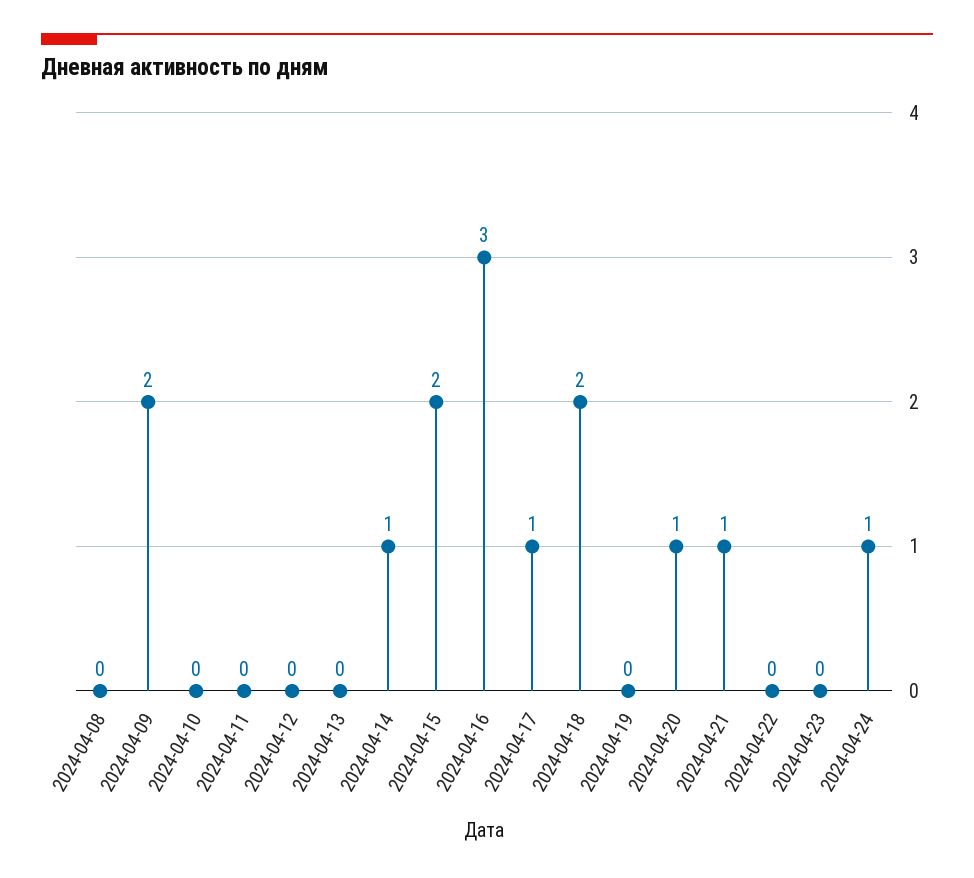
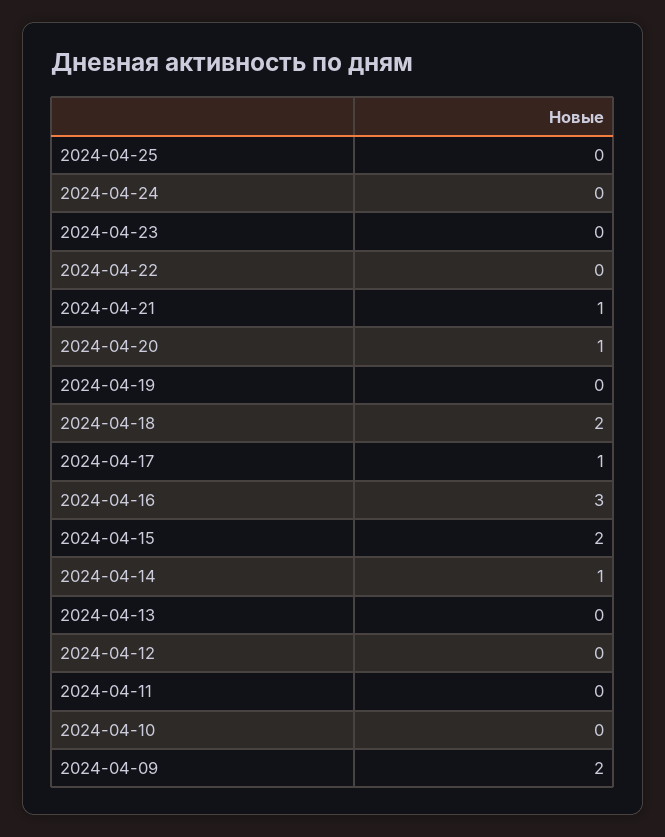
2024-04-08: 0 -> none
2024-04-24: 1 -> 0
2024-04-25: none -> 0

